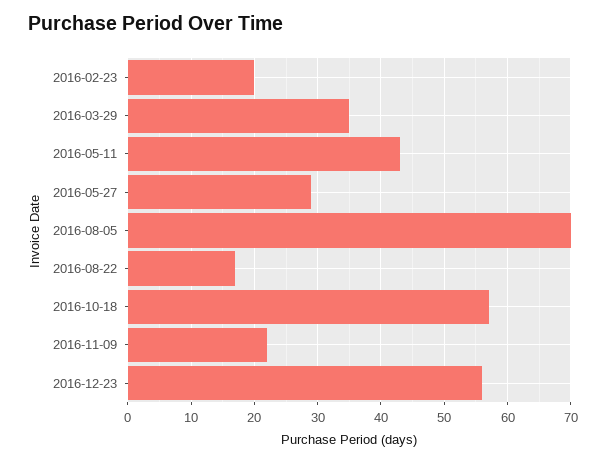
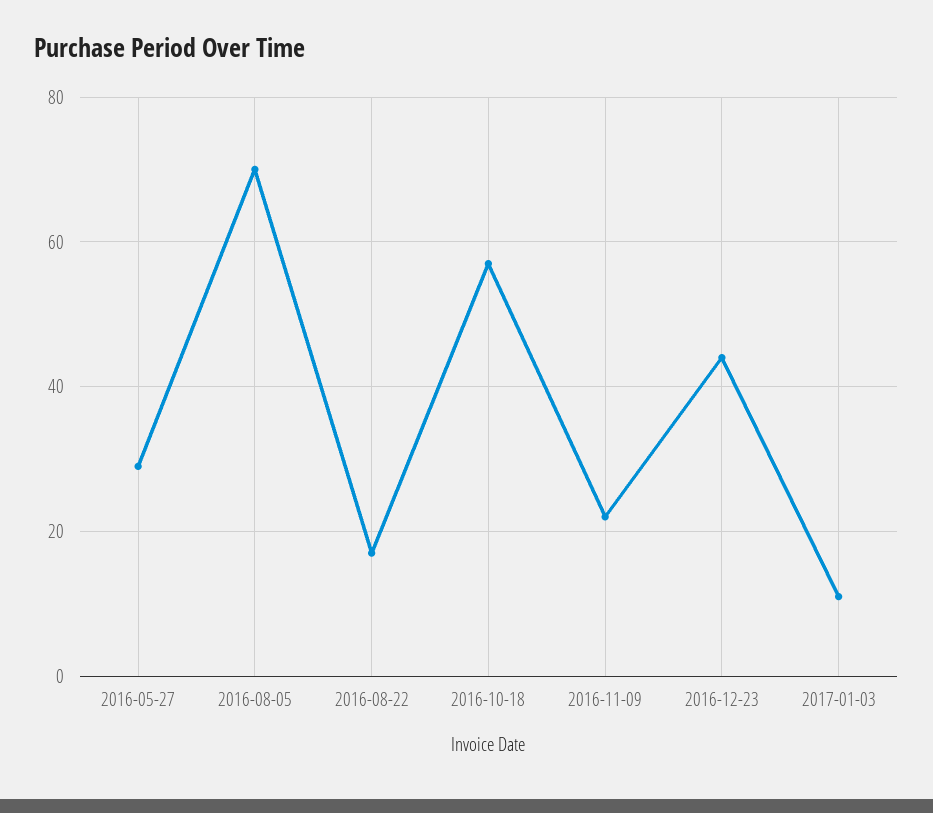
2016-02-23: 20 -> none
2016-03-29: 35 -> none
2016-05-11: 43 -> none
2016-12-23: 56 -> 45
2017-01-03: none -> 10

